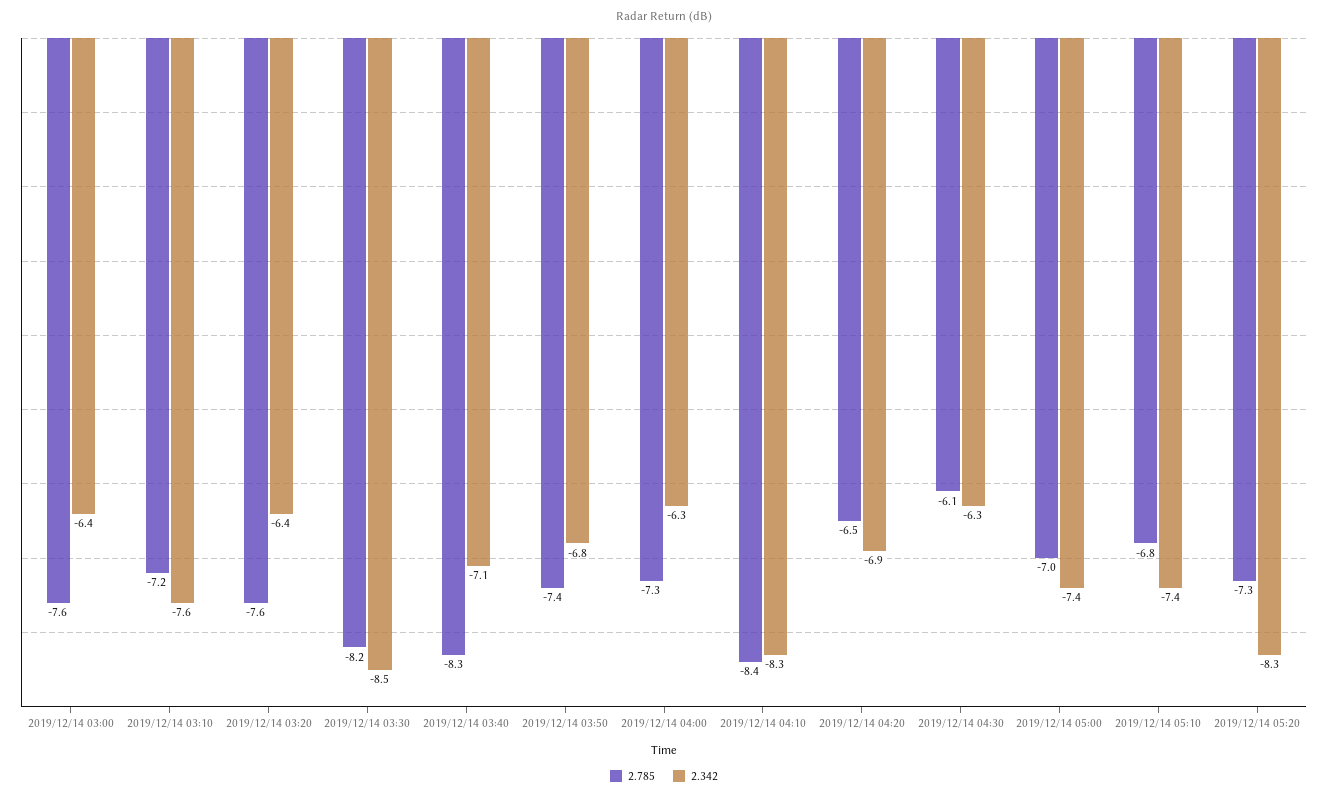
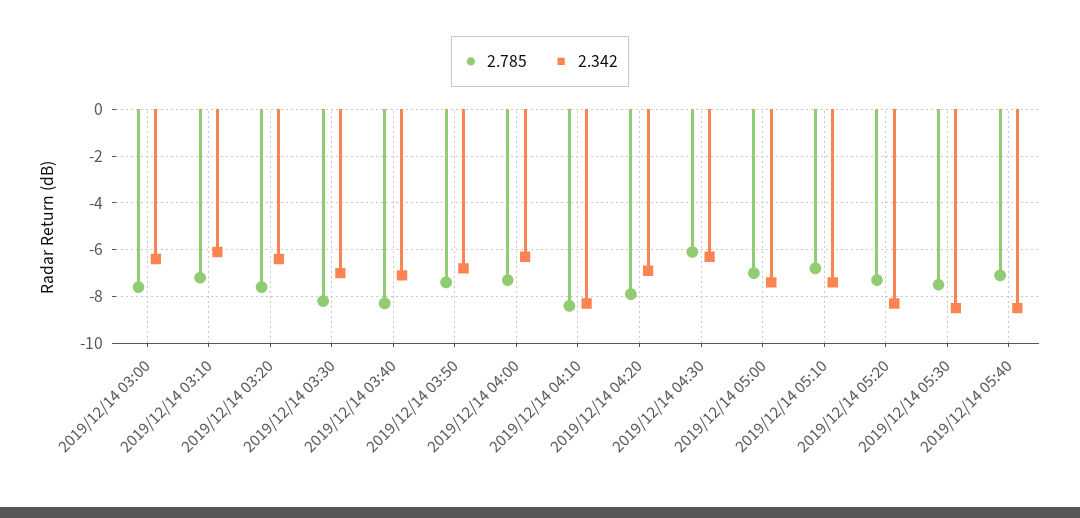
2.342, 2019/12/14 03:10: -7.6 -> -6
2.342, 2019/12/14 03:30: -8.5 -> -7
2.785, 2019/12/14 04:20: -6.5 -> -8
2.785, 2019/12/14 05:30: none -> -7.5
2.342, 2019/12/14 05:30: none -> -8.5
2.785, 2019/12/14 05:40: none -> -7
2.342, 2019/12/14 05:40: none -> -8.5

